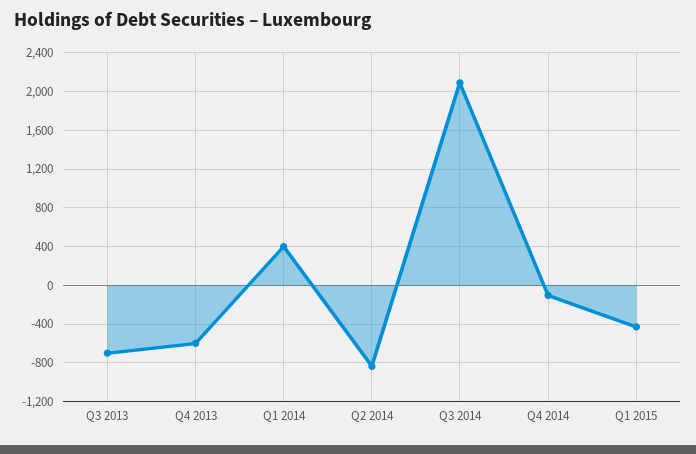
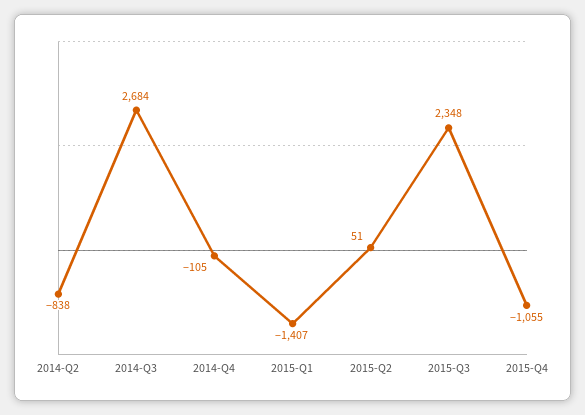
Q3 2013: -700 -> none
Q4 2013: -600 -> none
Q1 2014: 400 -> none
Q3 2014: 2100 -> 2684
Q1 2015: -400 -> -1407
2015-Q2: none -> 51
2015-Q3: none -> 2348
2015-Q4: none -> -1055

